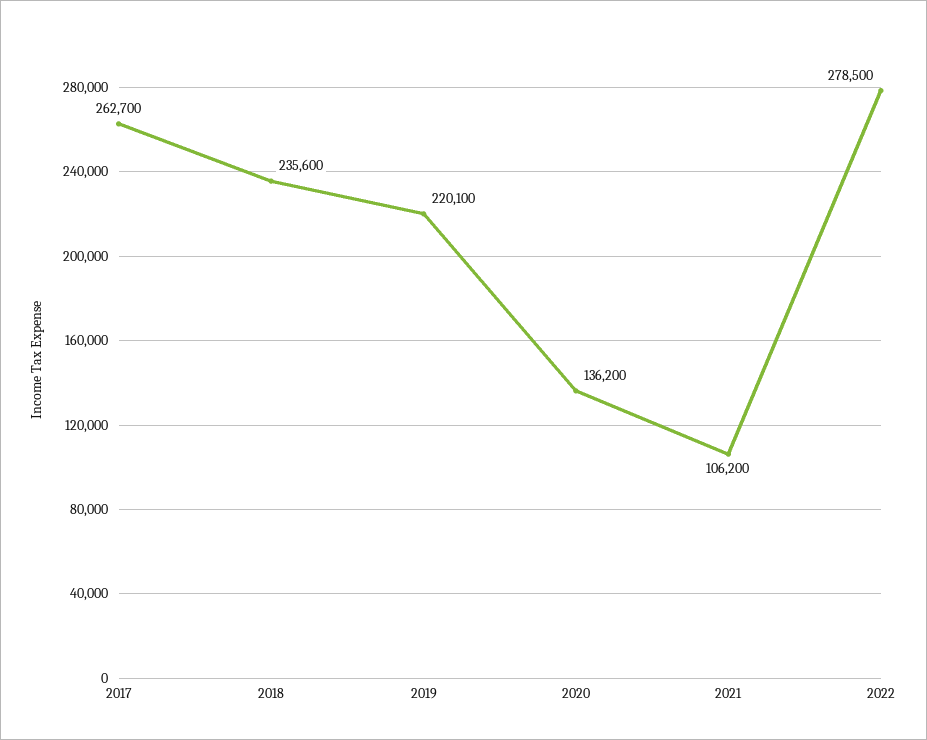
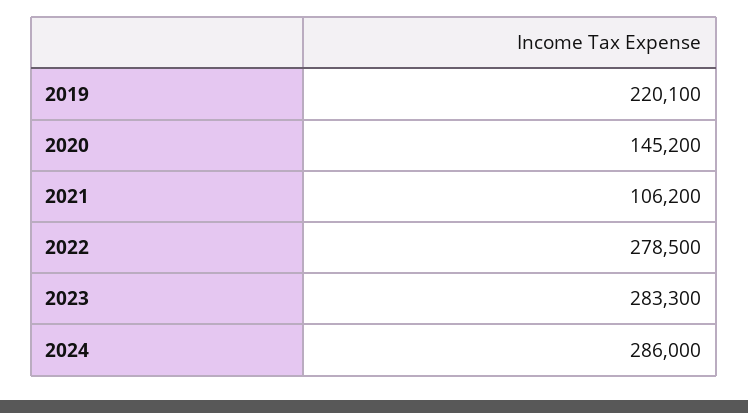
2017: 262700 -> none
2018: 235600 -> none
2020: 136200 -> 145200
2023: none -> 283300
2024: none -> 286000

